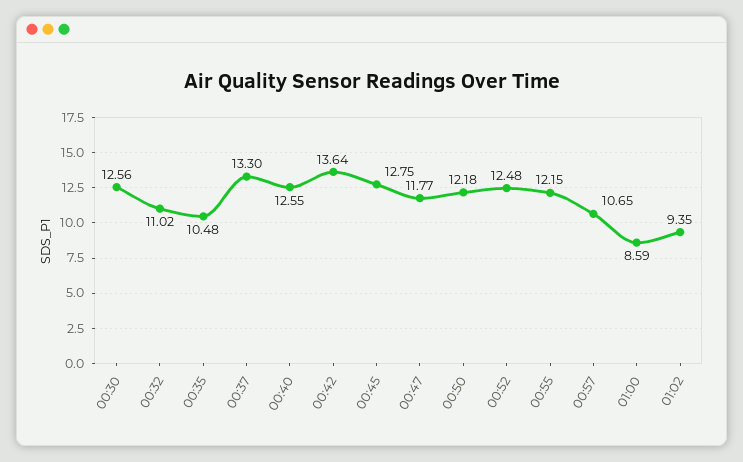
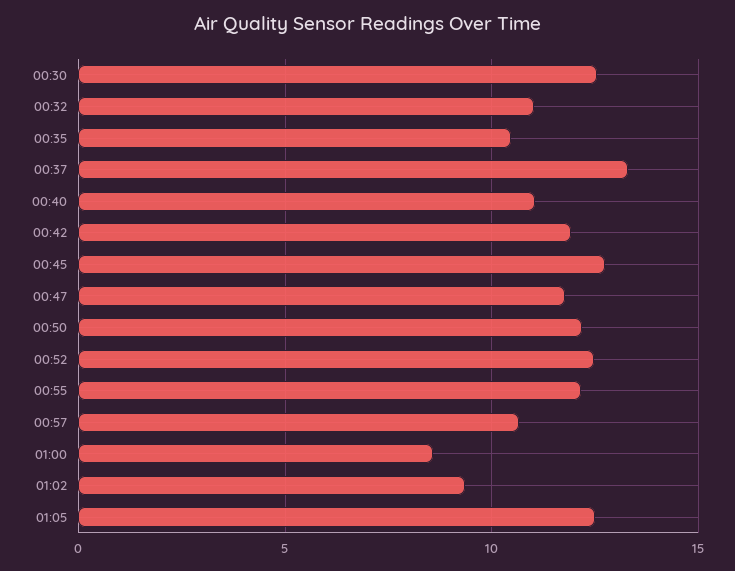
00:40: 12.55 -> 11
00:42: 13.64 -> 12
01:05: none -> 12.5

